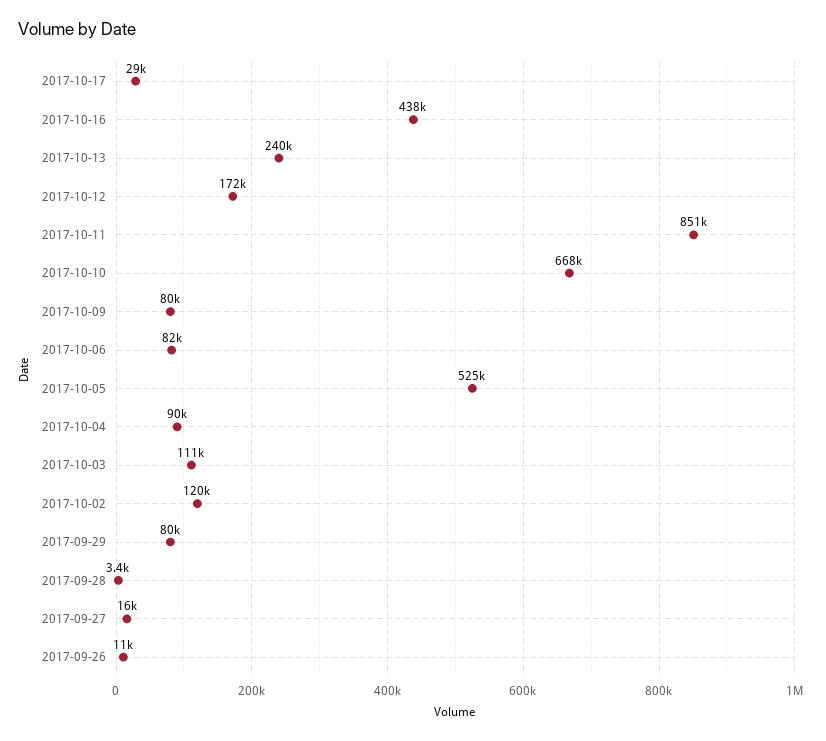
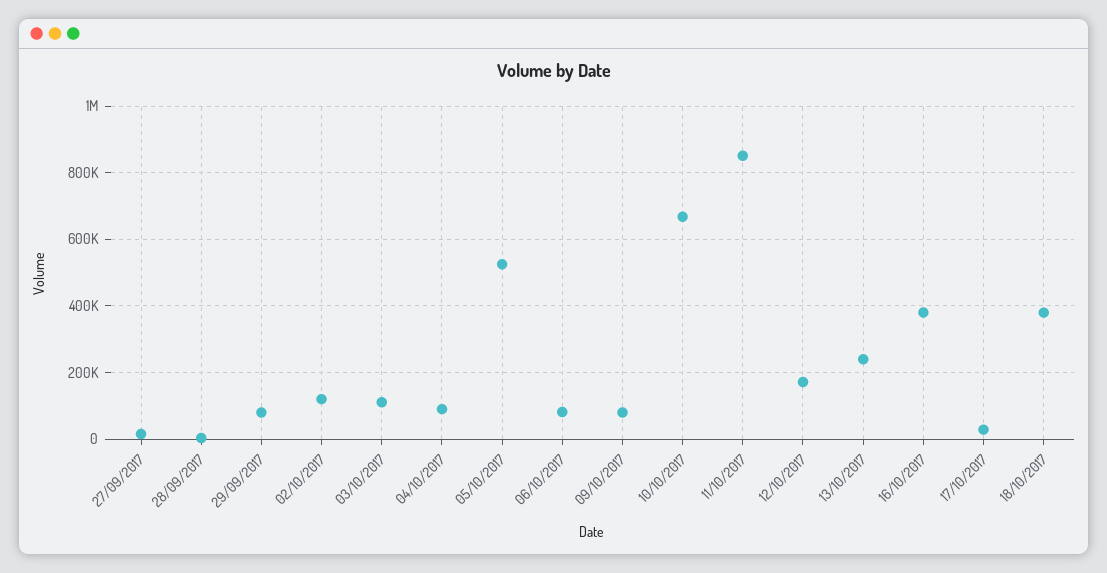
2017-10-16: 438000 -> 380000
2017-09-26: 11000 -> none
18/10/2017: none -> 380000

